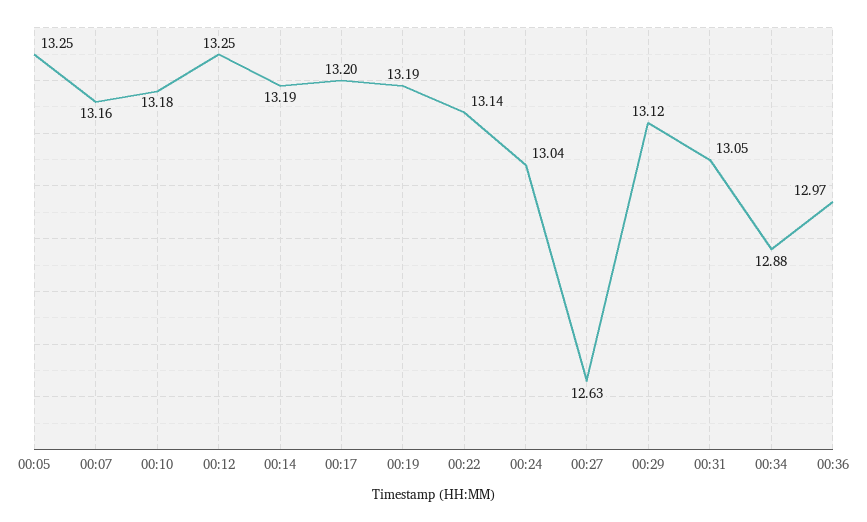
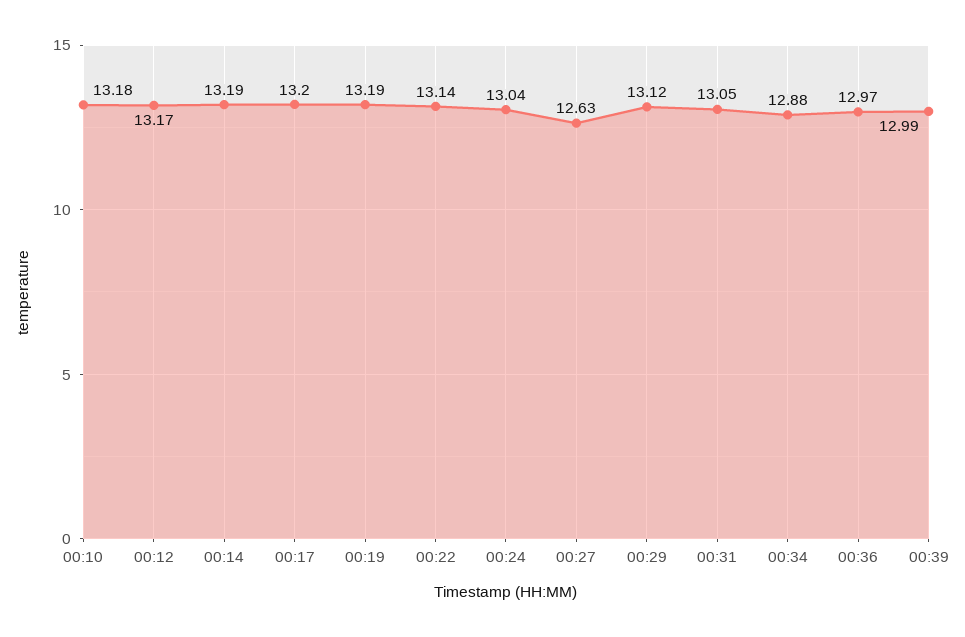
00:05: 13.25 -> none
00:07: 13.16 -> none
00:12: 13.25 -> 13.17
00:39: none -> 12.99

